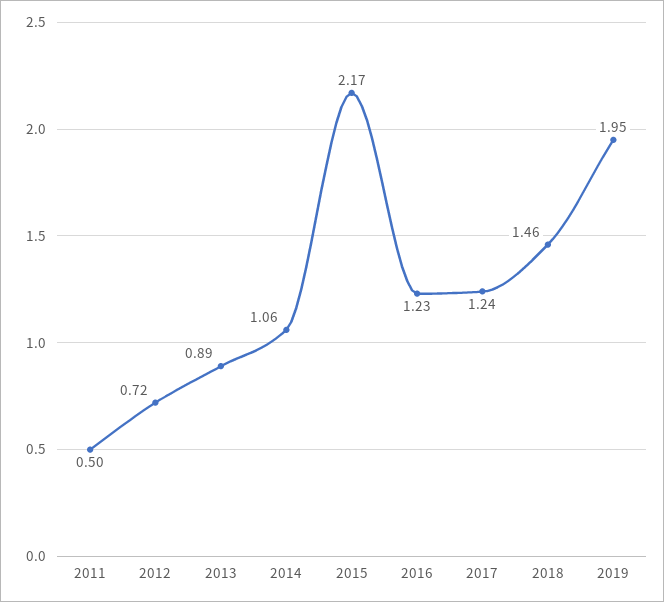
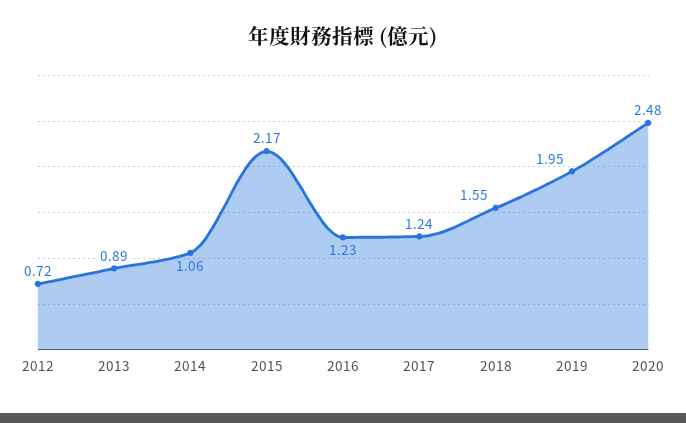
2011: 0.5 -> none
2018: 1.46 -> 1.55
2020: none -> 2.48

